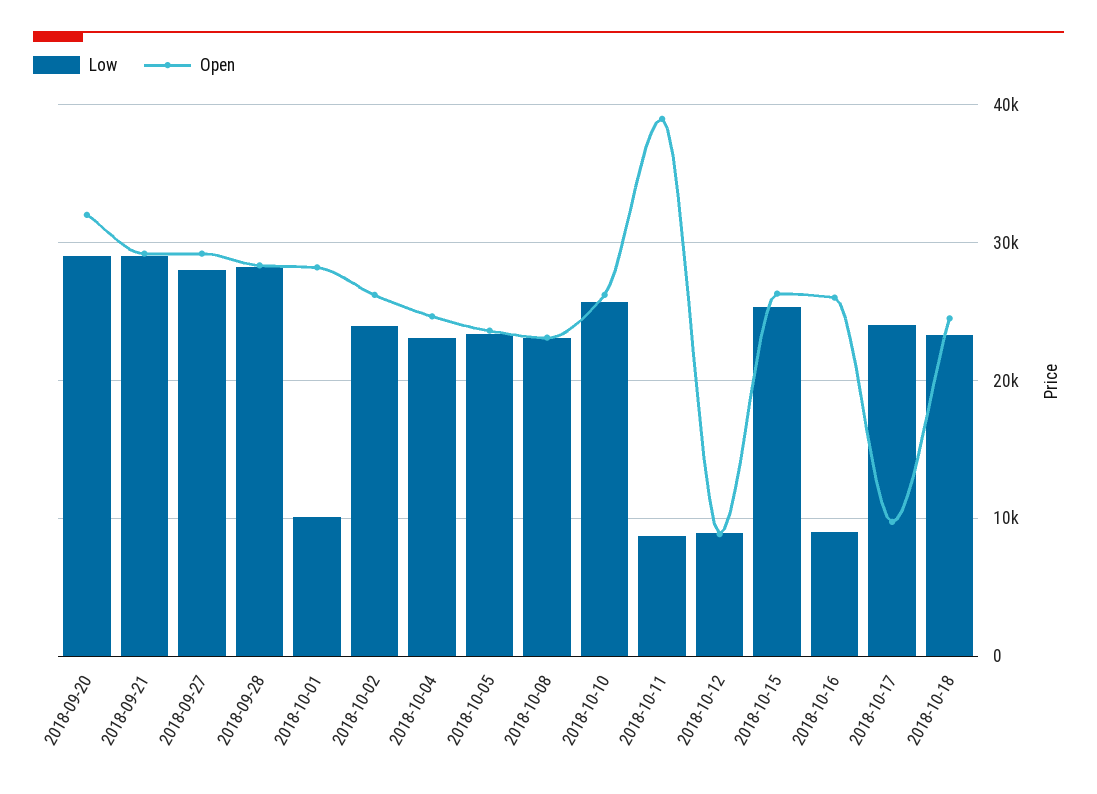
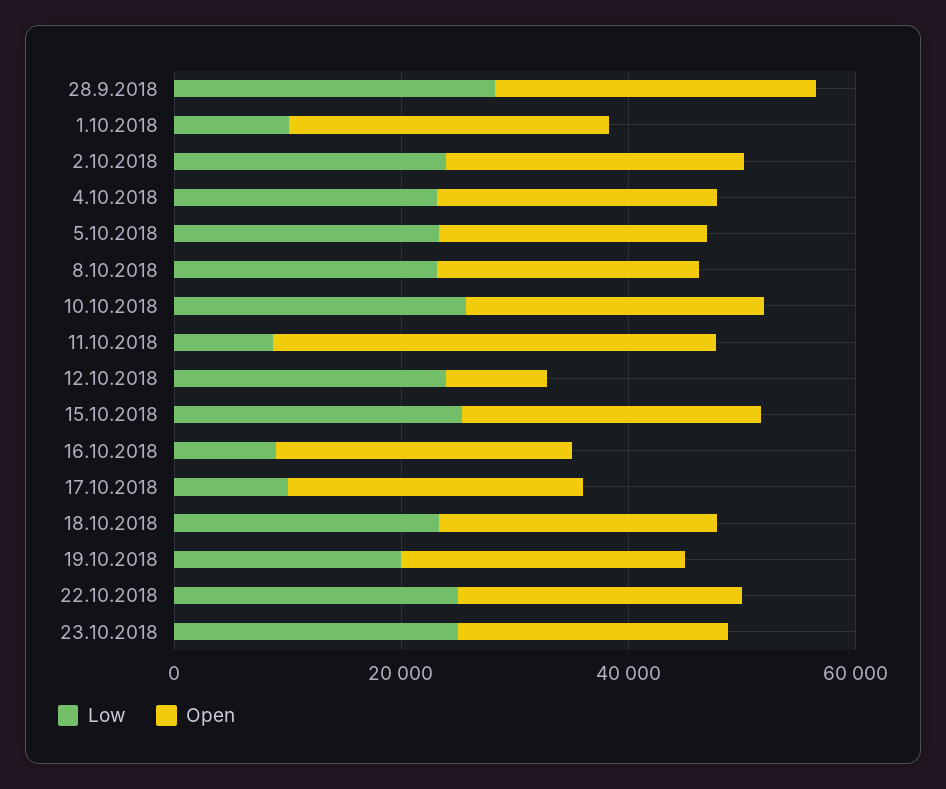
Low, 2018-09-20: 29000 -> none
Open, 2018-09-20: 32000 -> none
Low, 2018-09-21: 29000 -> none
Open, 2018-09-21: 29000 -> none
Low, 2018-09-27: 28000 -> none
Open, 2018-09-27: 29000 -> none
Low, 2018-10-12: 9000 -> 25000
Low, 2018-10-17: 24000 -> 10000
Open, 2018-10-17: 10000 -> 25000
Low, 19.10.2018: none -> 20000
Open, 19.10.2018: none -> 25000
Low, 22.10.2018: none -> 25000
Open, 22.10.2018: none -> 25000
Low, 23.10.2018: none -> 25000
Open, 23.10.2018: none -> 25000

